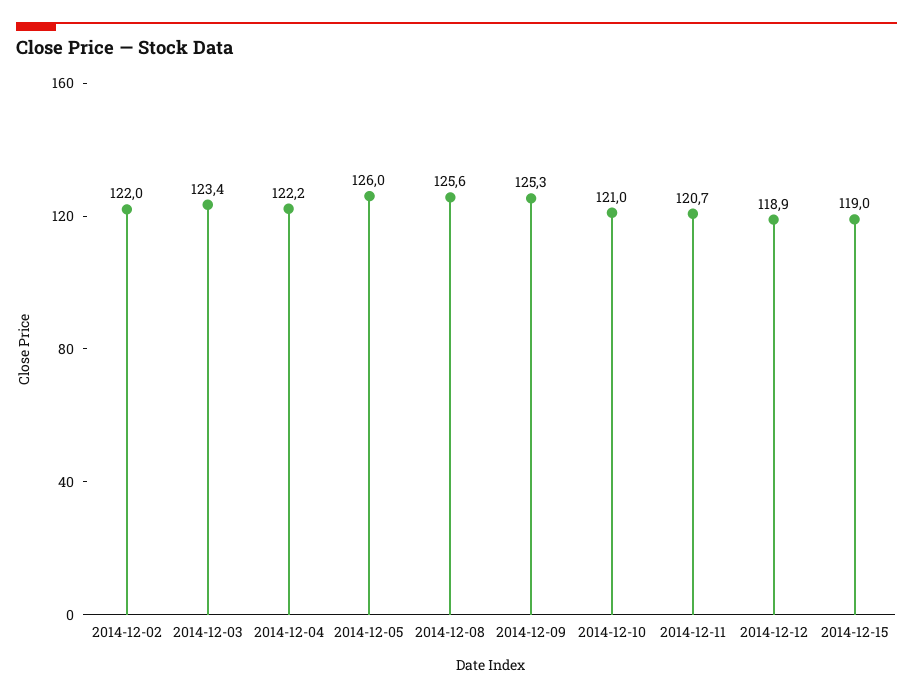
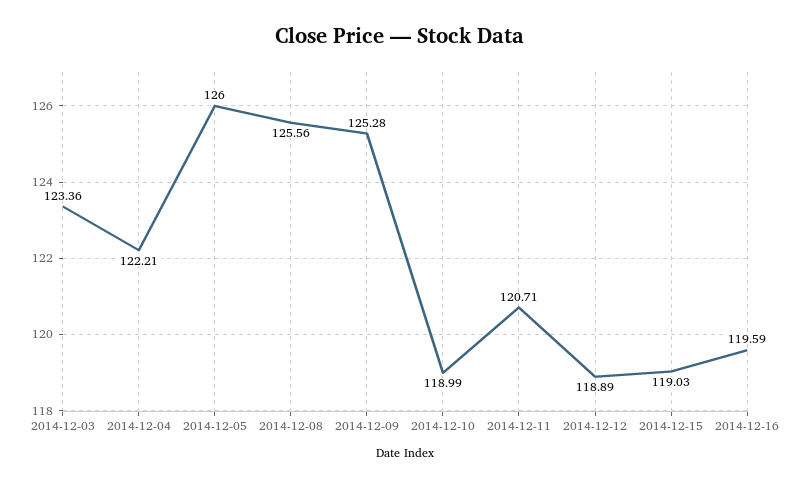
2014-12-02: 122 -> none
2014-12-10: 121 -> 118.99
2014-12-16: none -> 119.59

